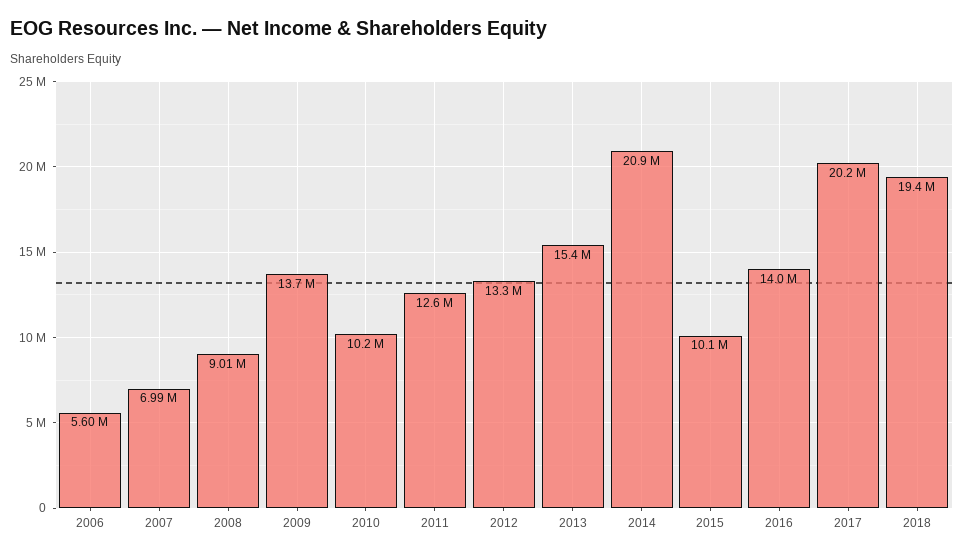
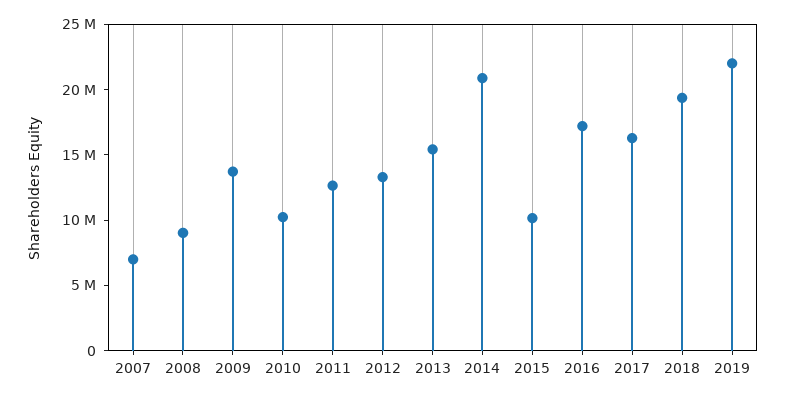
2006: 5600000 -> none
2016: 14000000 -> 17000000
2017: 20200000 -> 16000000
2019: none -> 22000000

